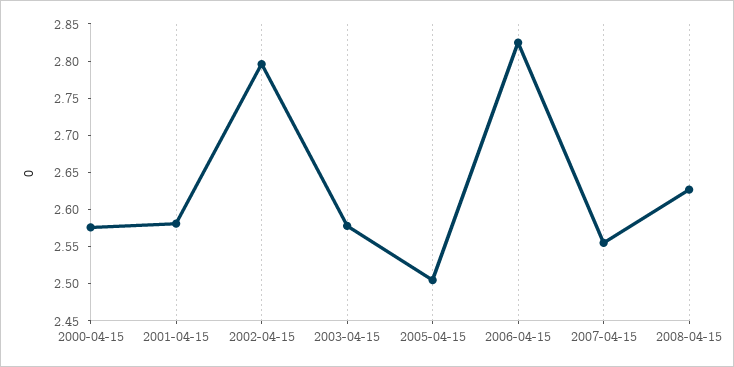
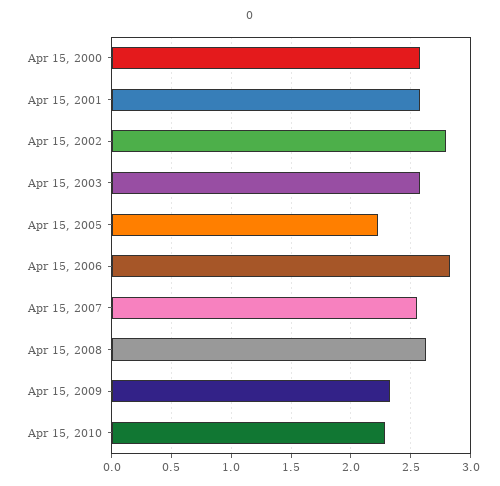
2005-04-15: 2.5 -> 2.2
Apr 15, 2009: none -> 2.3
Apr 15, 2010: none -> 2.3

